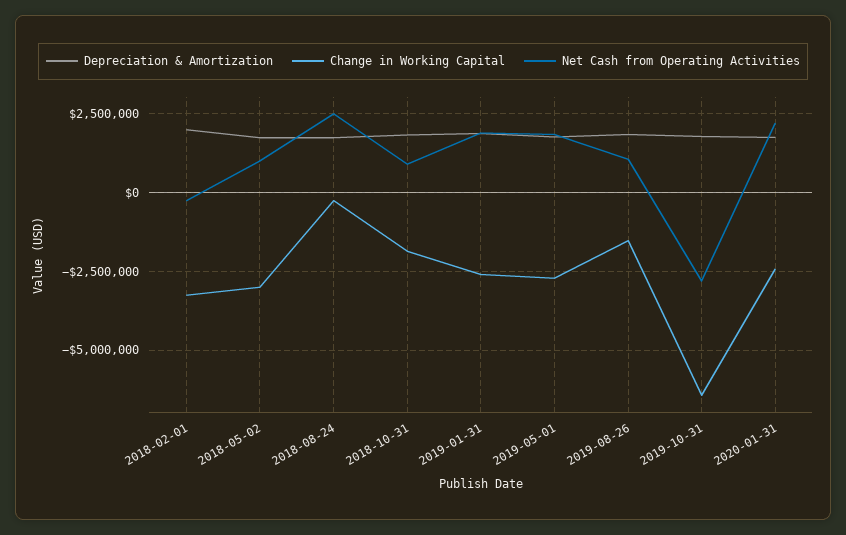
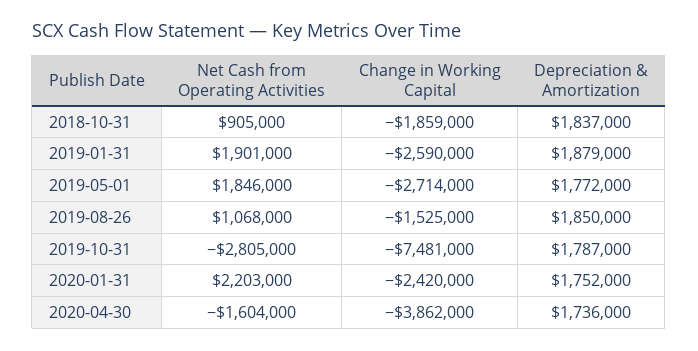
Depreciation & Amortization, 2018-02-01: 2000000 -> none
Change in Working Capital, 2018-02-01: -3250000 -> none
Net Cash from Operating Activities, 2018-02-01: -250000 -> none
Depreciation & Amortization, 2018-05-02: 1750000 -> none
Change in Working Capital, 2018-05-02: -3000000 -> none
Net Cash from Operating Activities, 2018-05-02: 1000000 -> none
Depreciation & Amortization, 2018-08-24: 1750000 -> none
Change in Working Capital, 2018-08-24: -250000 -> none
Net Cash from Operating Activities, 2018-08-24: 2500000 -> none
Change in Working Capital, 2019-10-31: -6500000 -> -7481000
Net Cash from Operating Activities, 2020-04-30: none -> -1604000
Change in Working Capital, 2020-04-30: none -> -3862000
Depreciation & Amortization, 2020-04-30: none -> 1736000

